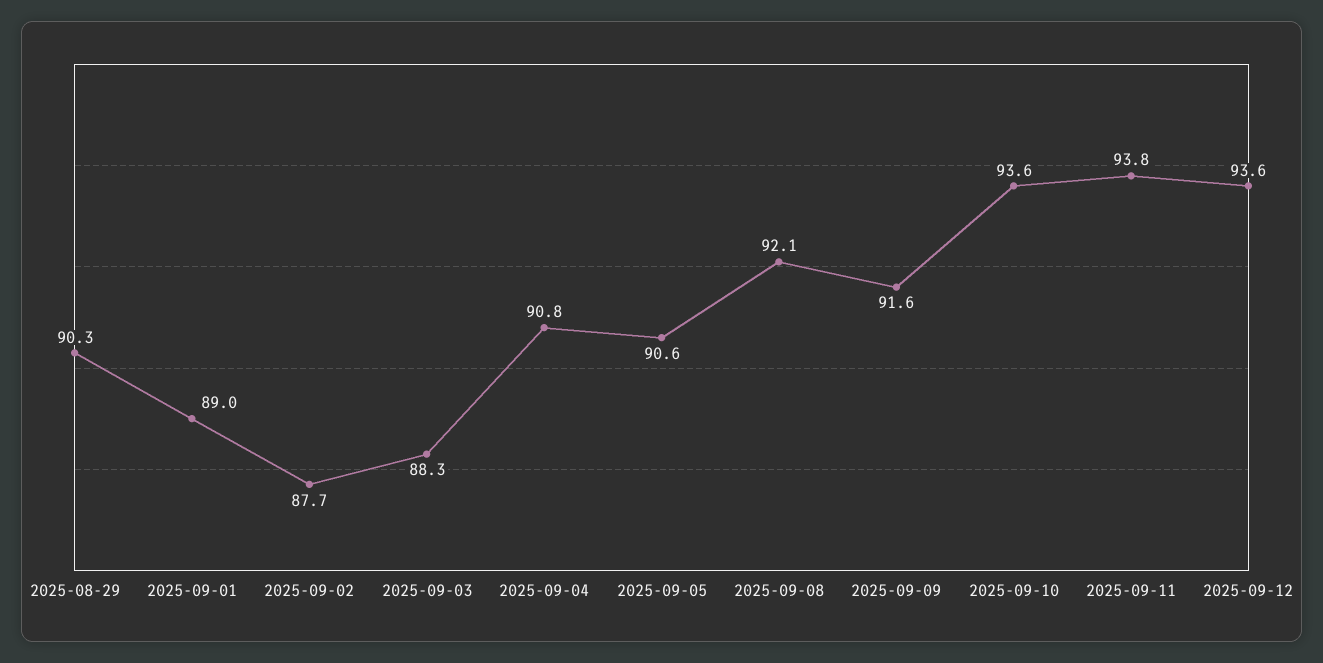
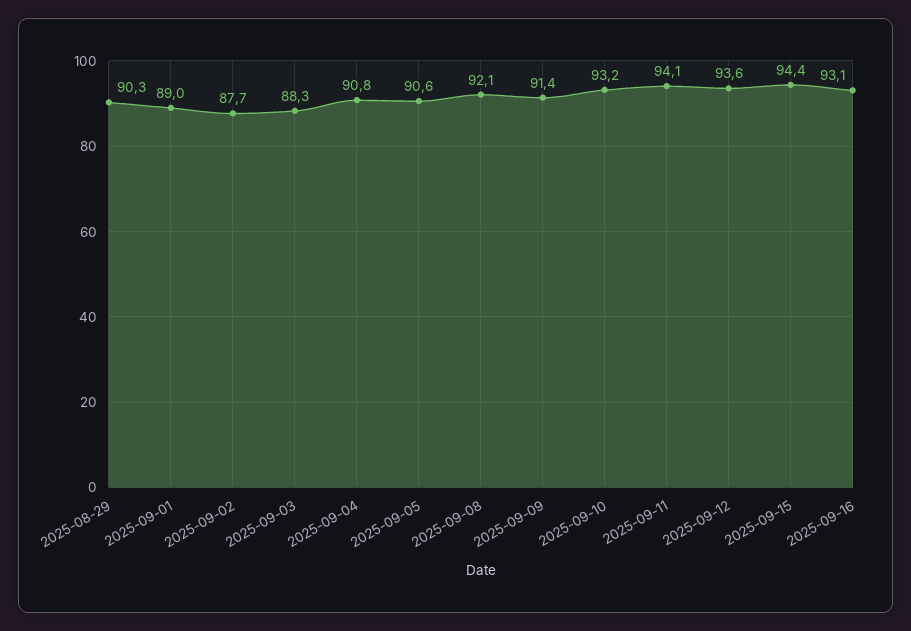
2025-09-09: 91.6 -> 91.4
2025-09-10: 93.6 -> 93.2
2025-09-11: 93.8 -> 94.1
2025-09-15: none -> 94.4
2025-09-16: none -> 93.1

